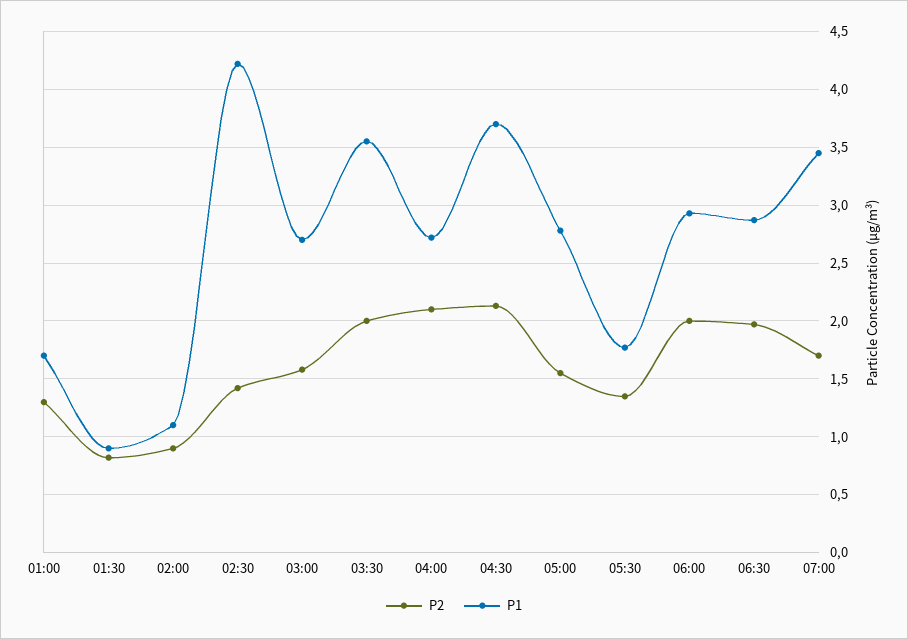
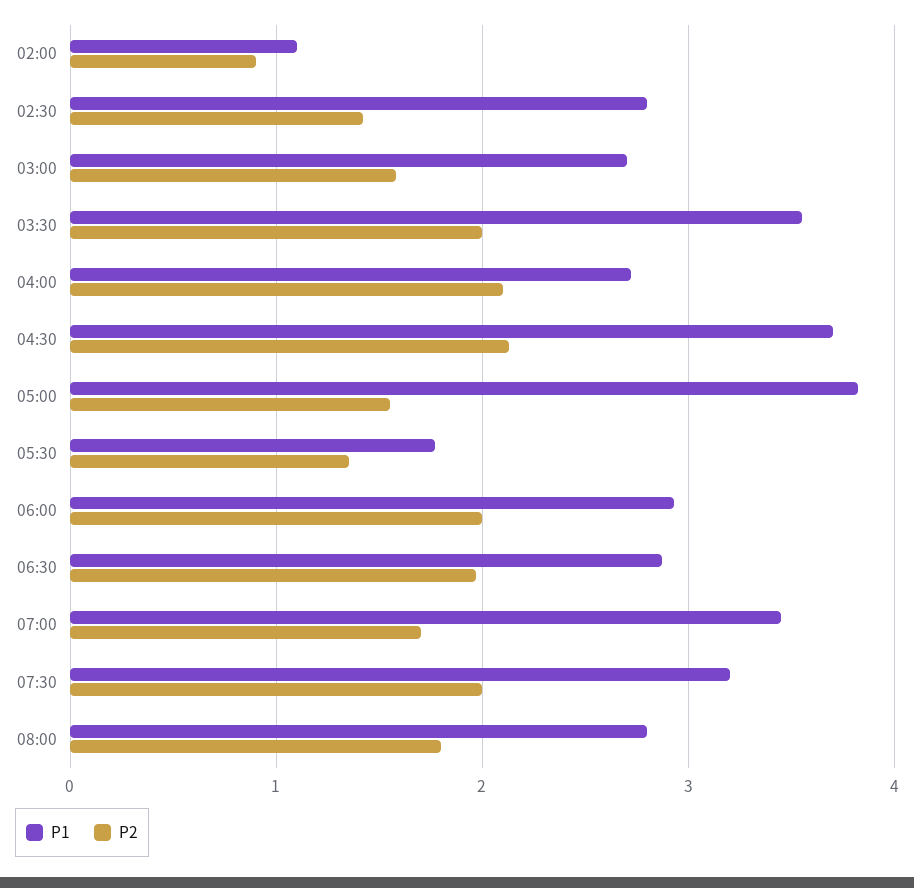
P2, 01:00: 1.3 -> none
P1, 01:00: 1.7 -> none
P2, 01:30: 0.8 -> none
P1, 01:30: 0.9 -> none
P1, 02:30: 4.2 -> 2.8
P1, 05:00: 2.8 -> 3.8
P1, 07:30: none -> 3.2
P2, 07:30: none -> 2
P1, 08:00: none -> 2.8
P2, 08:00: none -> 1.8

